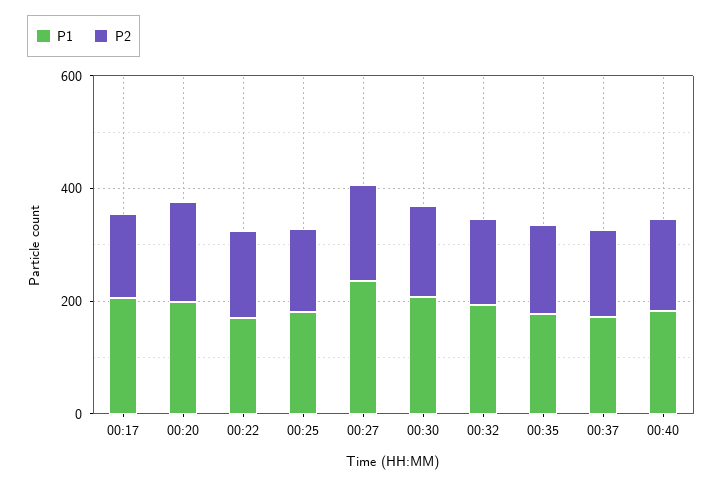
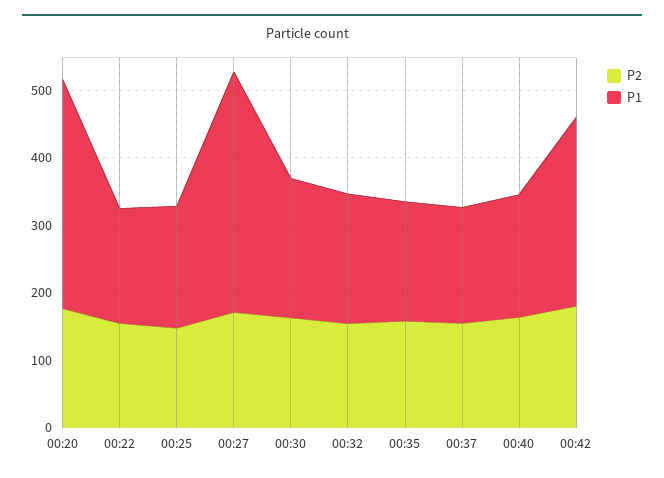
P1, 00:17: 200 -> none
P2, 00:17: 150 -> none
P1, 00:20: 200 -> 340
P1, 00:27: 250 -> 360
P2, 00:42: none -> 180
P1, 00:42: none -> 280

